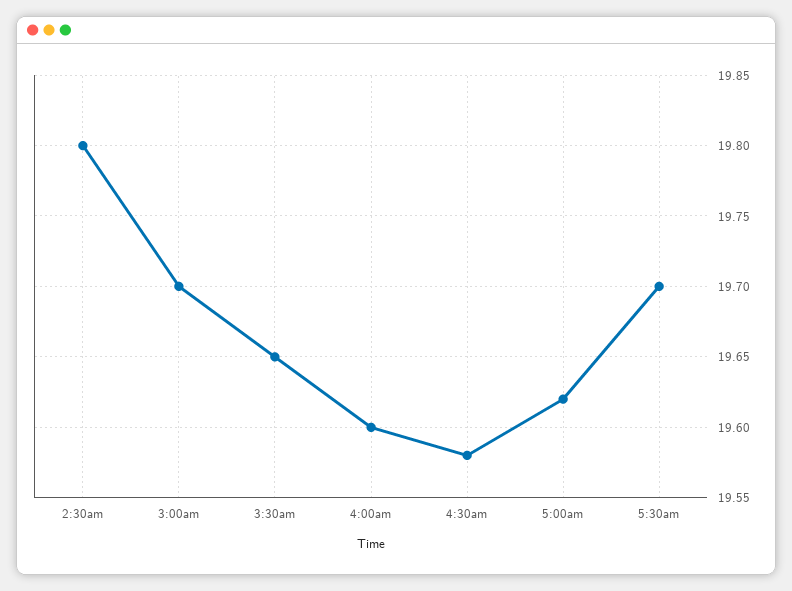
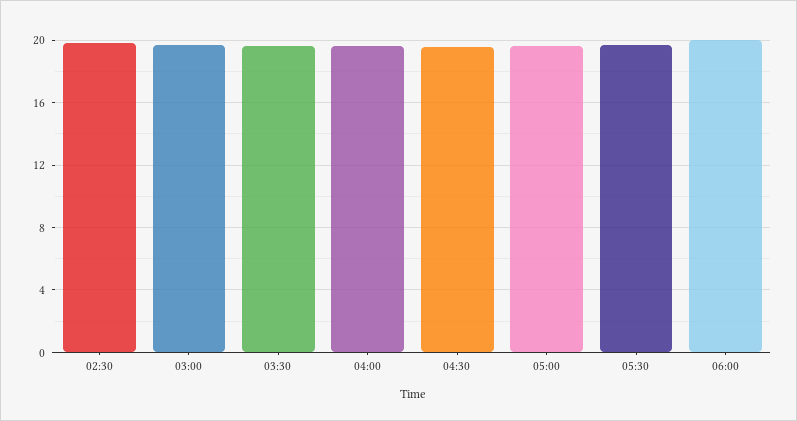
06:00: none -> 20

